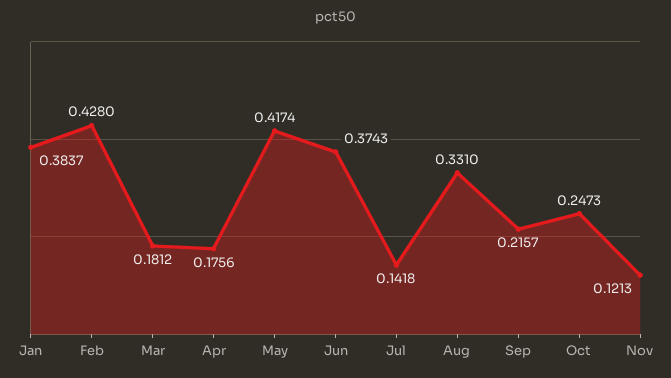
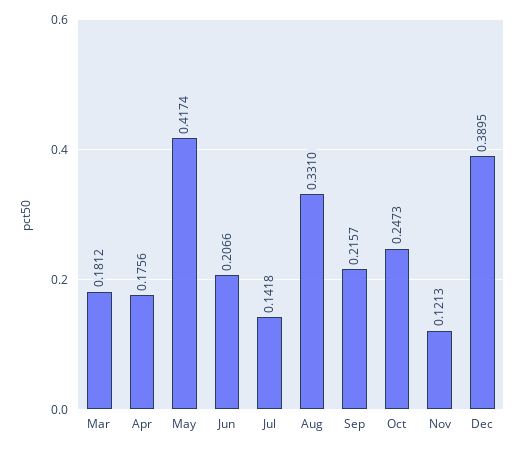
Jan: 0.3837 -> none
Feb: 0.428 -> none
Jun: 0.3743 -> 0.2066
Dec: none -> 0.3895

